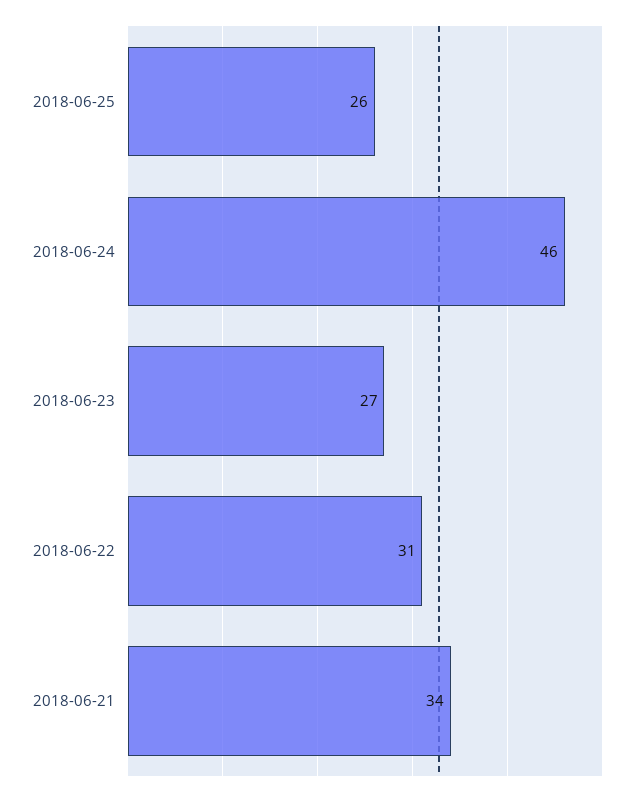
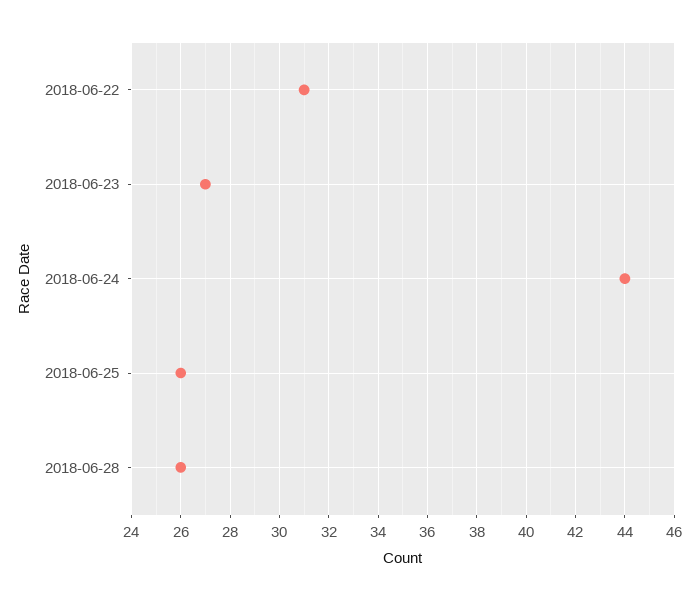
2018-06-24: 46 -> 44
2018-06-21: 34 -> none
2018-06-28: none -> 26

